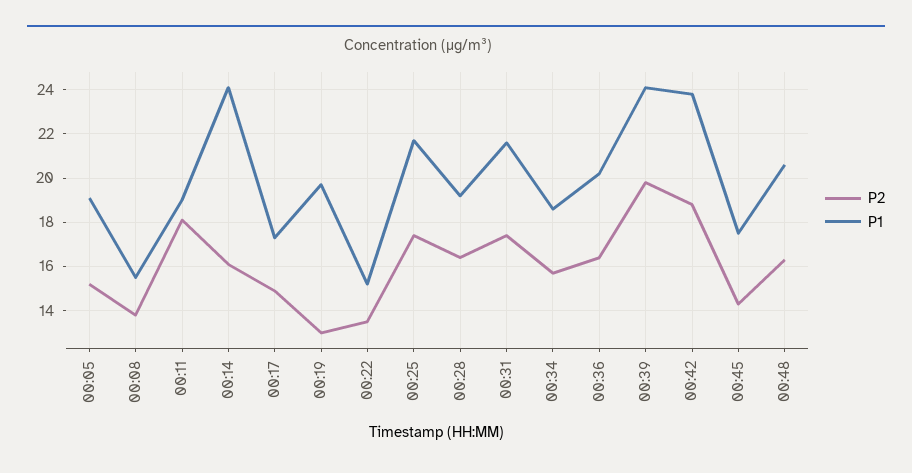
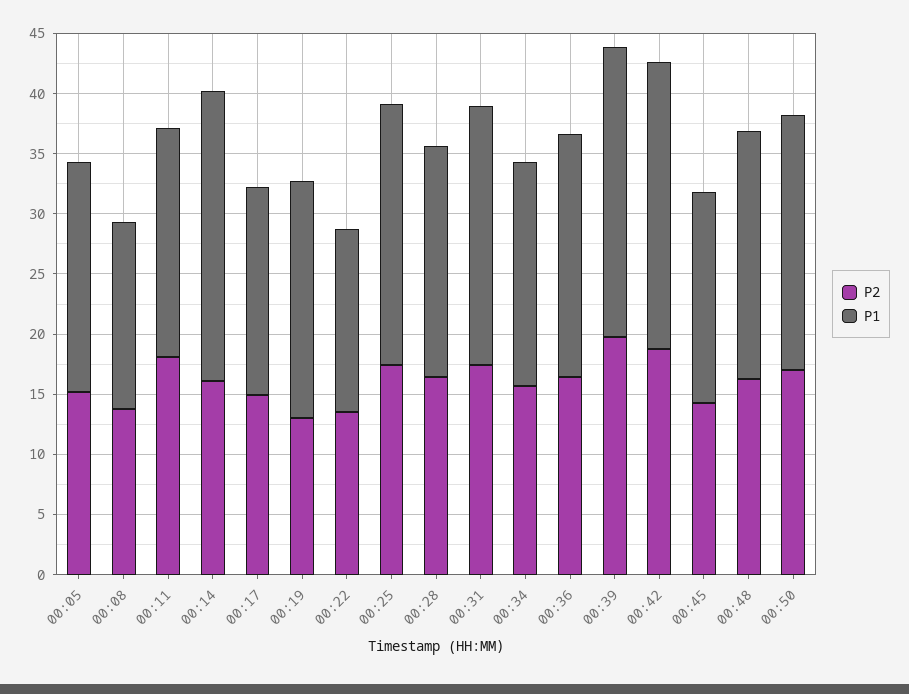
P2, 00:50: none -> 17
P1, 00:50: none -> 21

